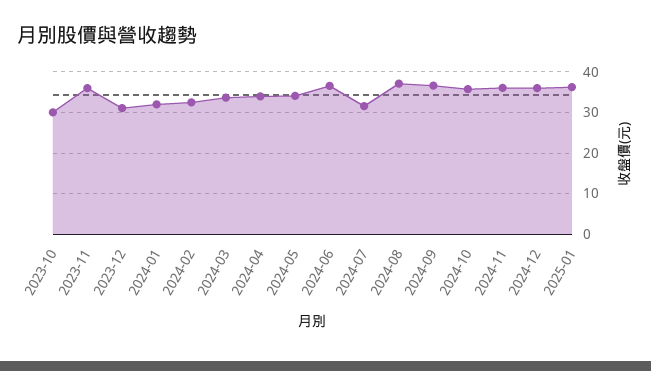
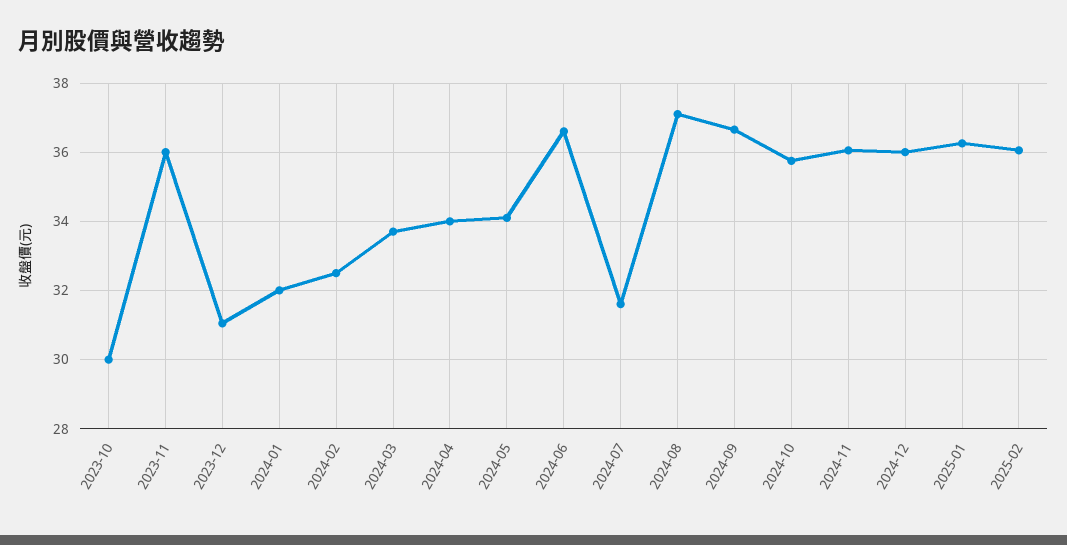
2025-02: none -> 36

